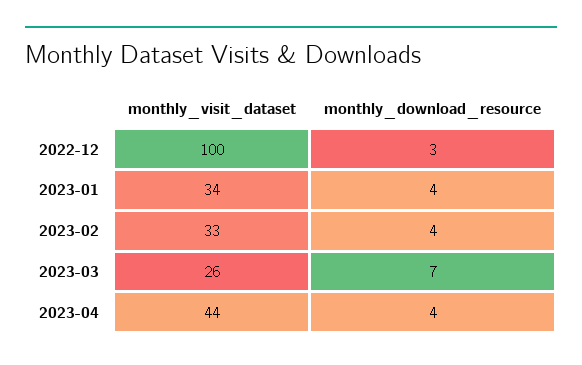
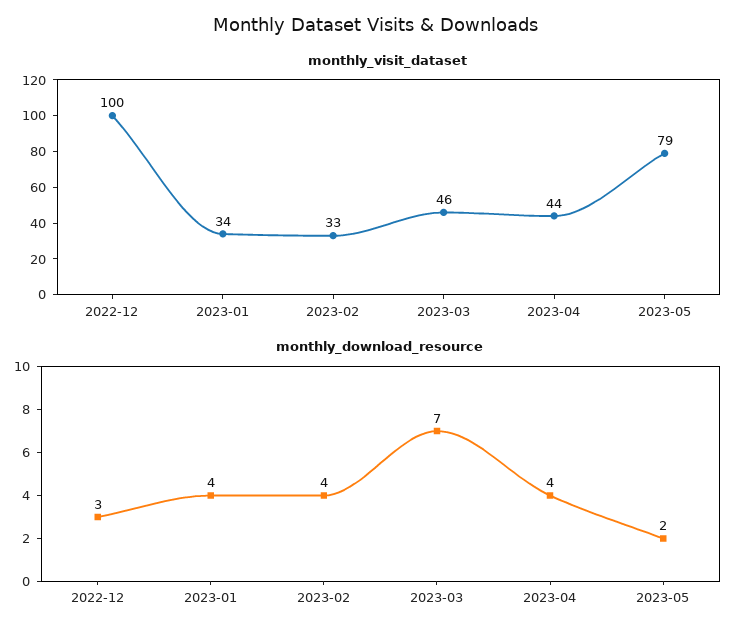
monthly_visit_dataset, 2023-03: 26 -> 46
monthly_visit_dataset, 2023-05: none -> 79
monthly_download_resource, 2023-05: none -> 2

